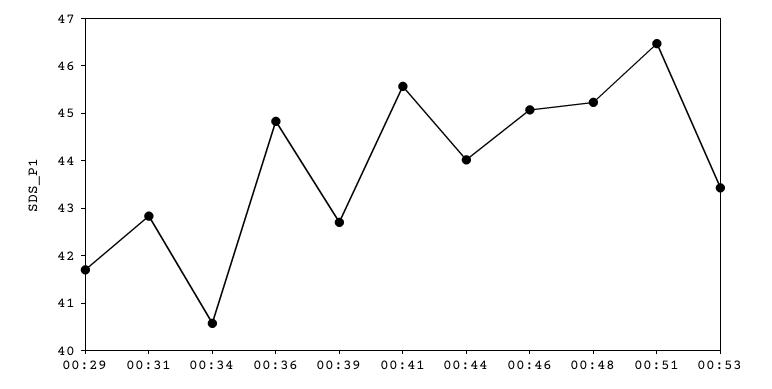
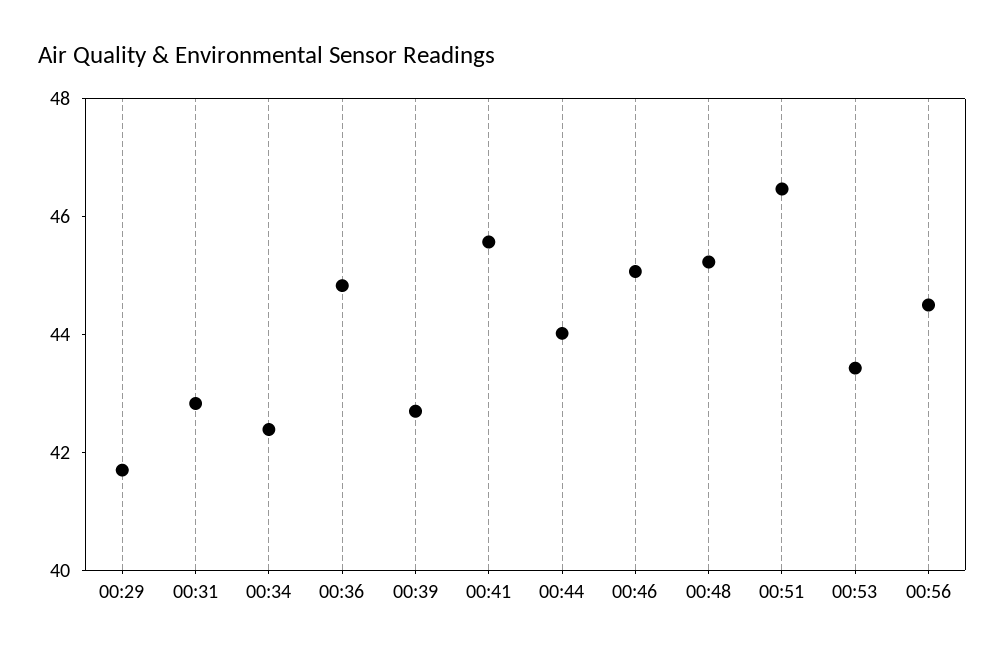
00:34: 40.6 -> 42.5
00:56: none -> 44.5

